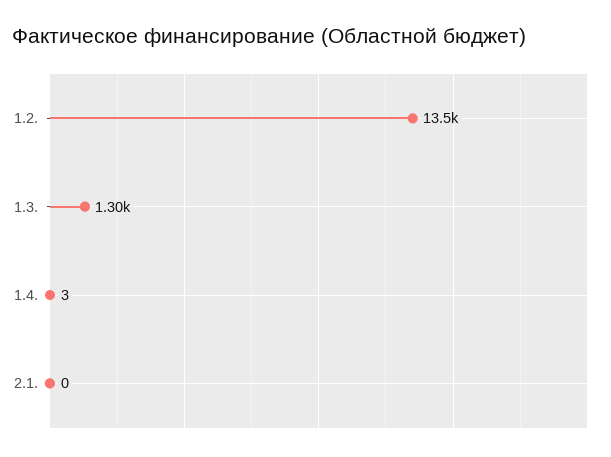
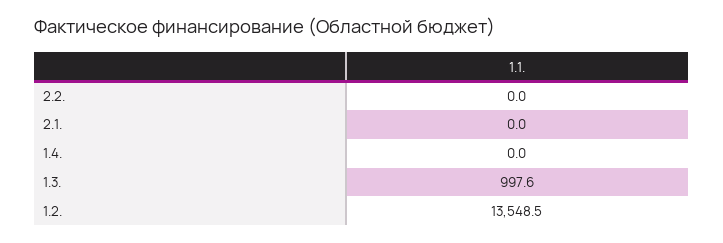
1.3.: 1300 -> 997.6
1.4.: 3 -> 0
2.2.: none -> 0

